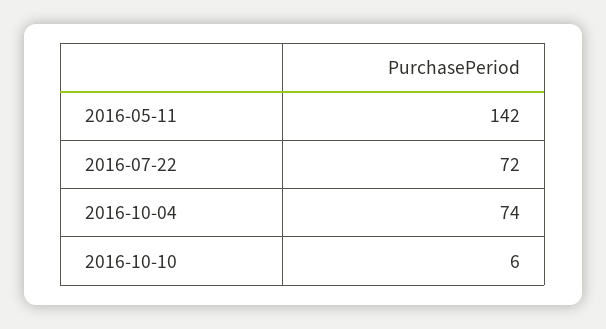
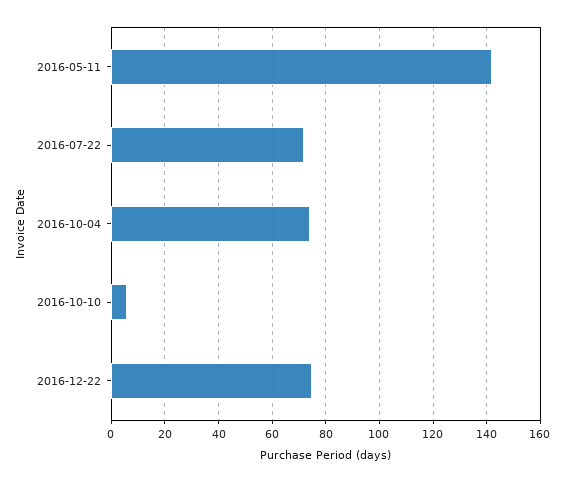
2016-12-22: none -> 75

